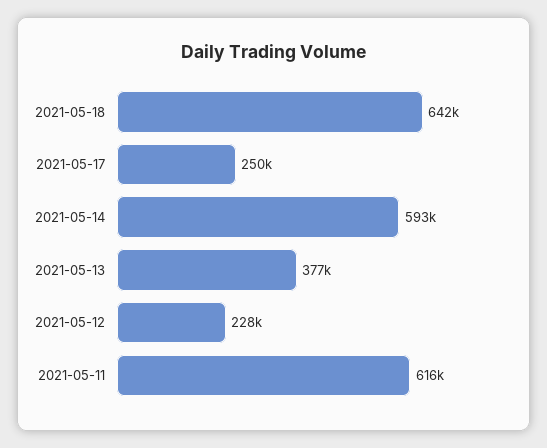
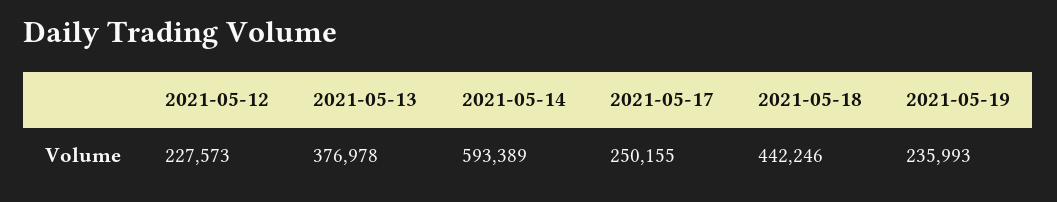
2021-05-18: 642000 -> 442246
2021-05-11: 616000 -> none
2021-05-19: none -> 235993

